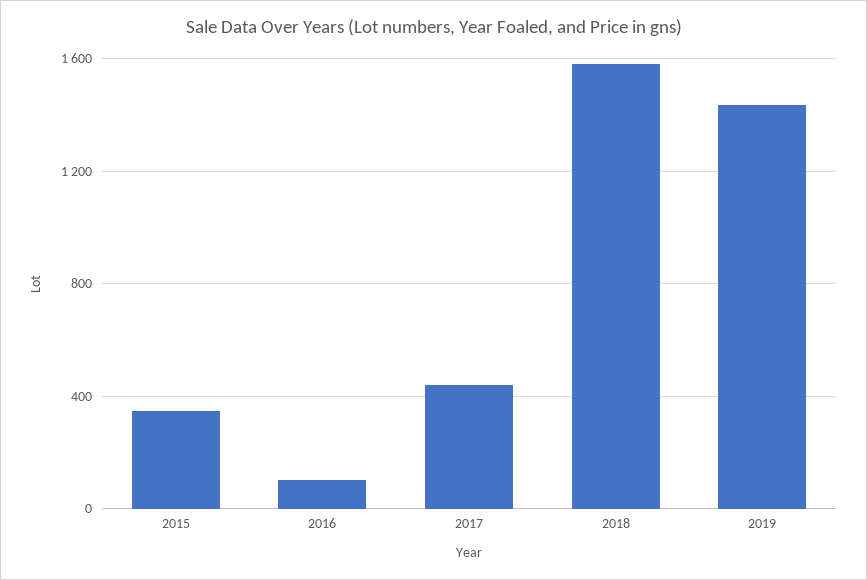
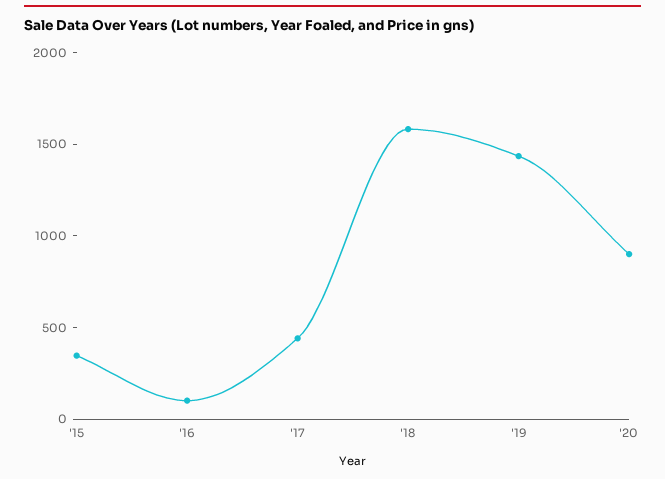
'20: none -> 900

